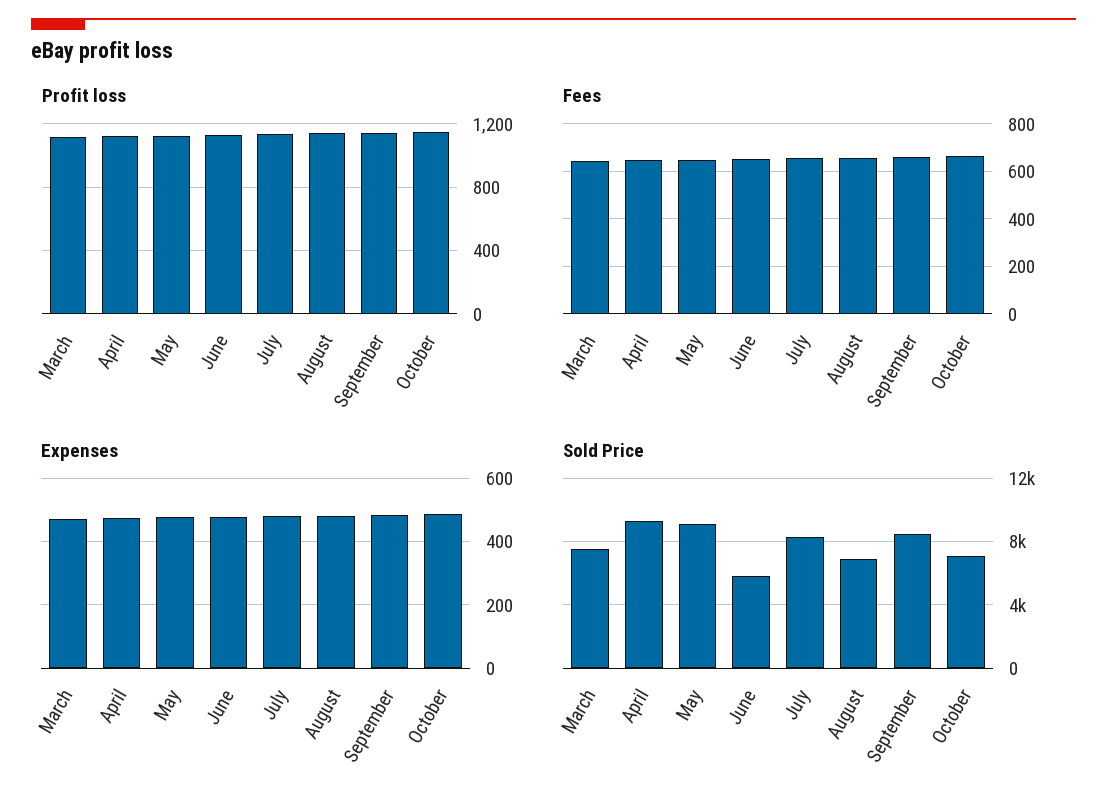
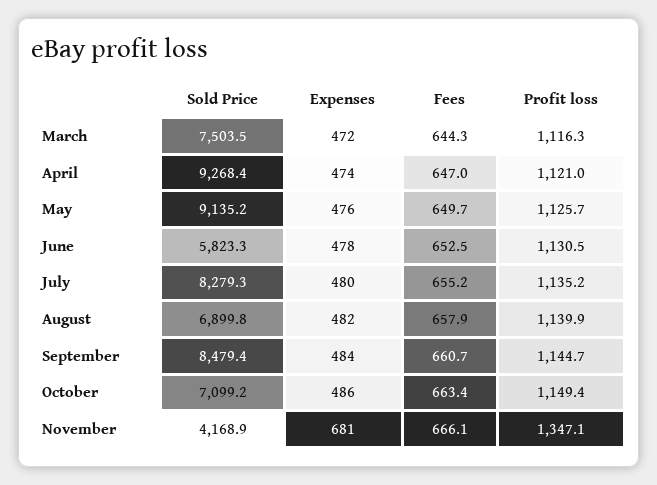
Sold Price, November: none -> 4168.9
Expenses, November: none -> 681
Fees, November: none -> 666.1
Profit loss, November: none -> 1347.1

